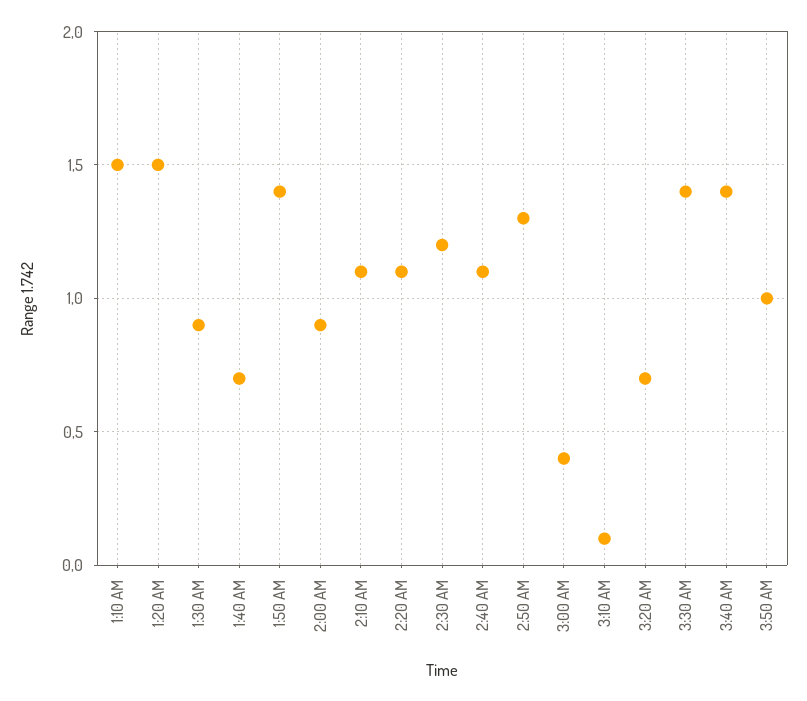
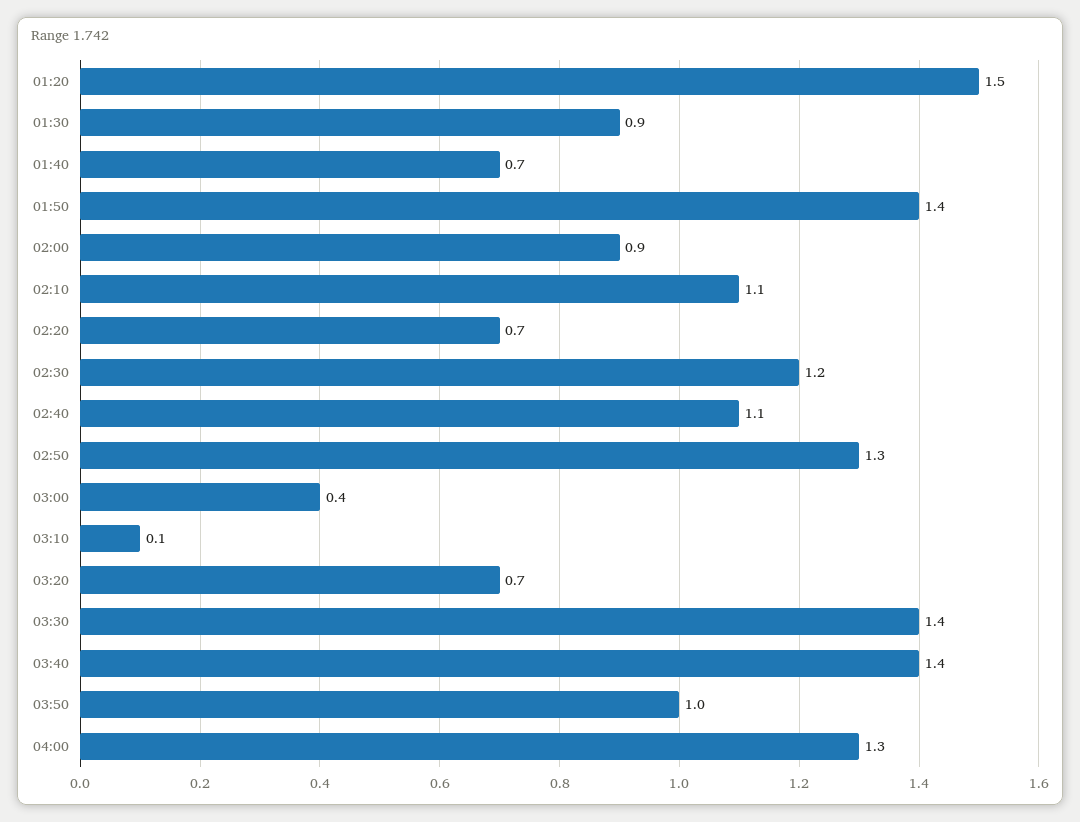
1:10 AM: 1.5 -> none
2:20 AM: 1.1 -> 0.7
04:00: none -> 1.3

